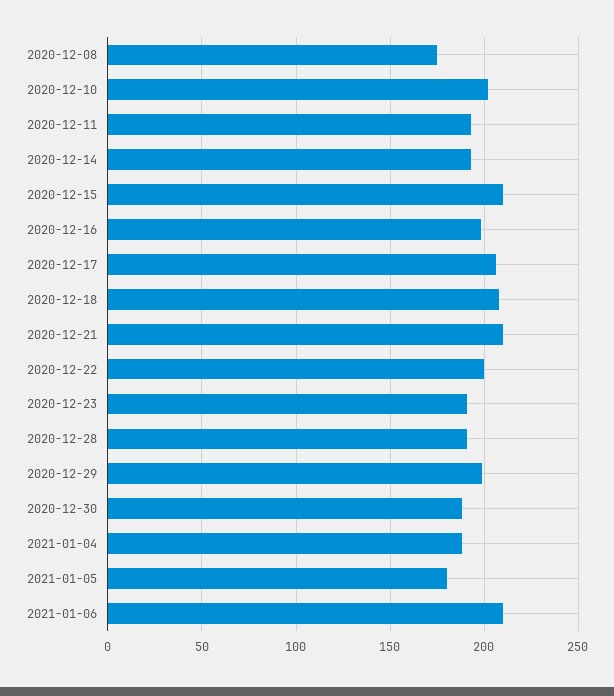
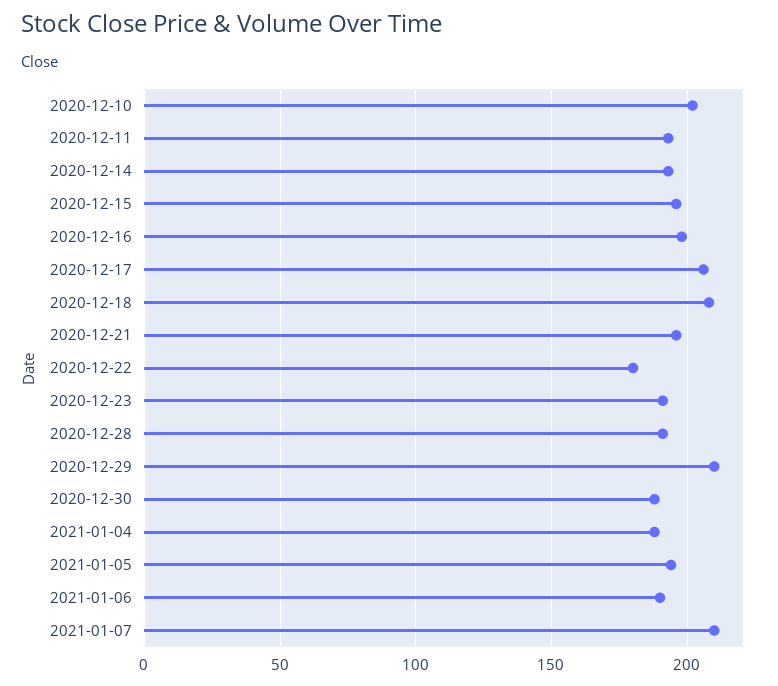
2020-12-08: 175 -> none
2020-12-15: 210 -> 195
2020-12-21: 210 -> 195
2020-12-22: 200 -> 180
2020-12-29: 200 -> 210
2021-01-05: 180 -> 195
2021-01-06: 210 -> 190
2021-01-07: none -> 210

